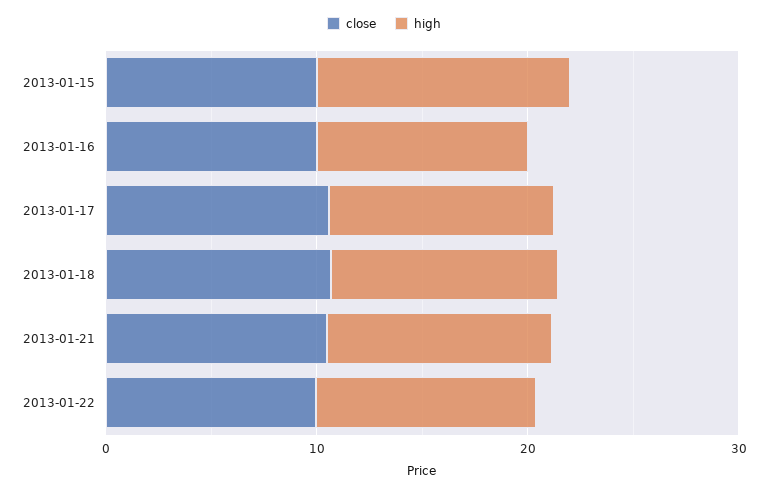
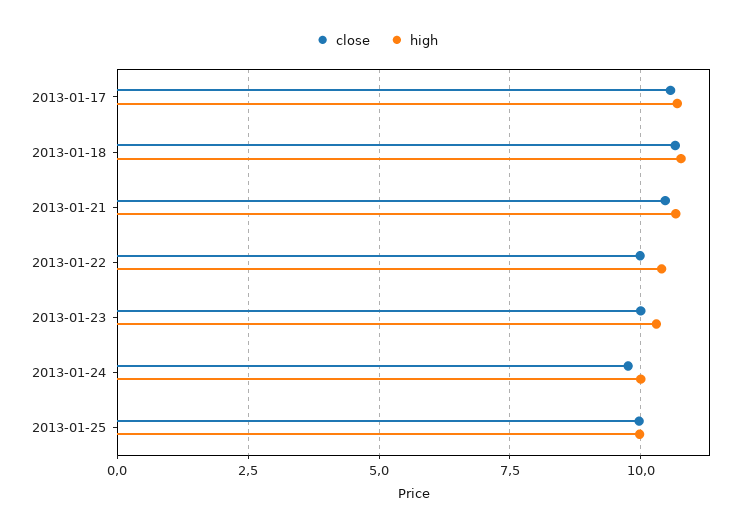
close, 2013-01-15: 10 -> none
high, 2013-01-15: 12 -> none
close, 2013-01-16: 10 -> none
high, 2013-01-16: 10 -> none
close, 2013-01-23: none -> 10
high, 2013-01-23: none -> 10.25
close, 2013-01-24: none -> 9.75
high, 2013-01-24: none -> 10
close, 2013-01-25: none -> 10
high, 2013-01-25: none -> 10

